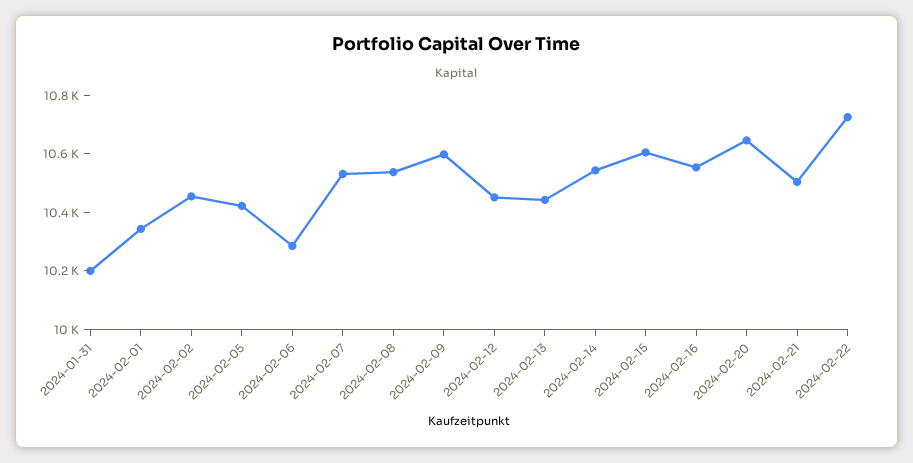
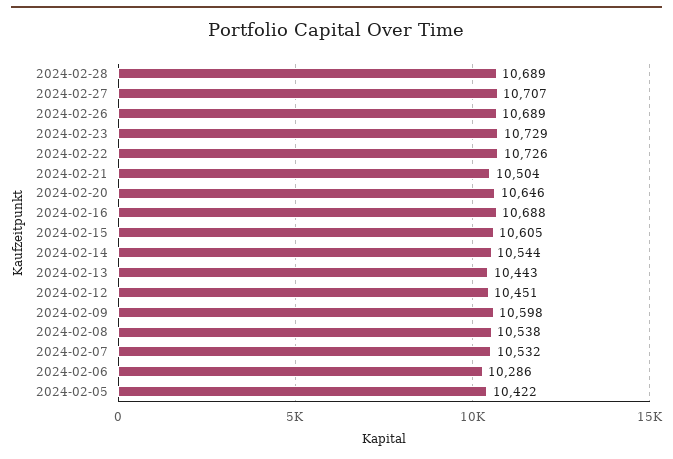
2024-01-31: 10200 -> none
2024-02-01: 10350 -> none
2024-02-02: 10450 -> none
2024-02-16: 10550 -> 10688
2024-02-28: none -> 10689
2024-02-27: none -> 10707
2024-02-26: none -> 10689
2024-02-23: none -> 10729

